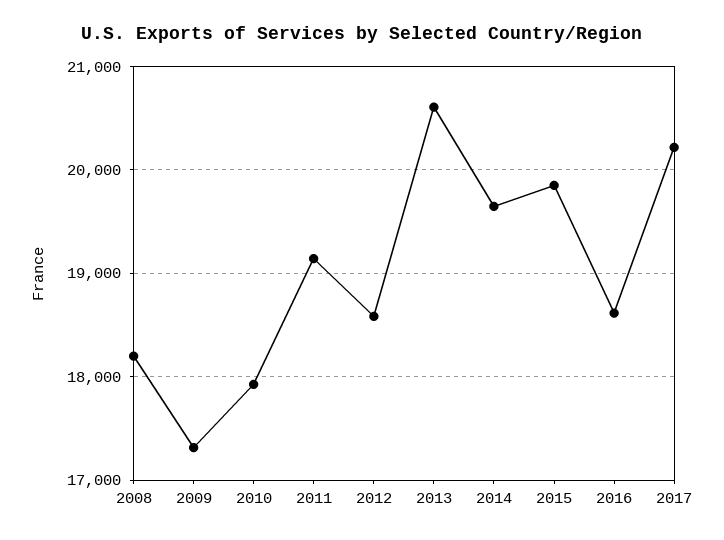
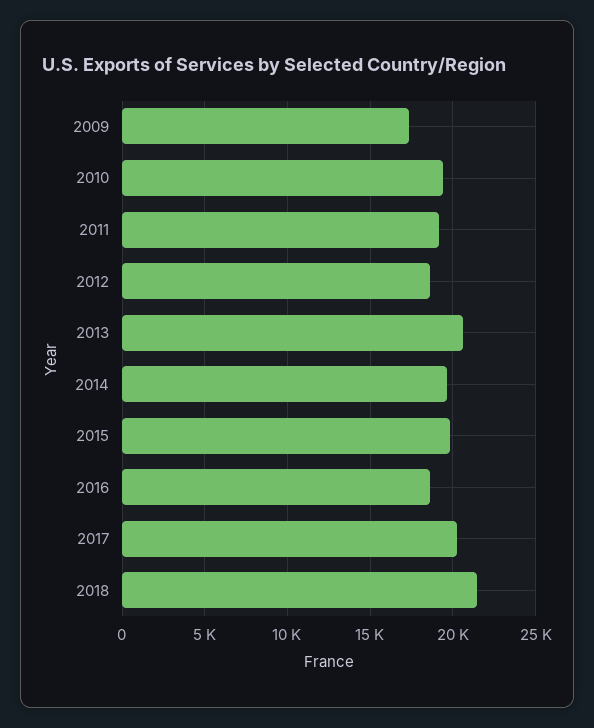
2008: 18200 -> none
2010: 17900 -> 19500
2018: none -> 21500

